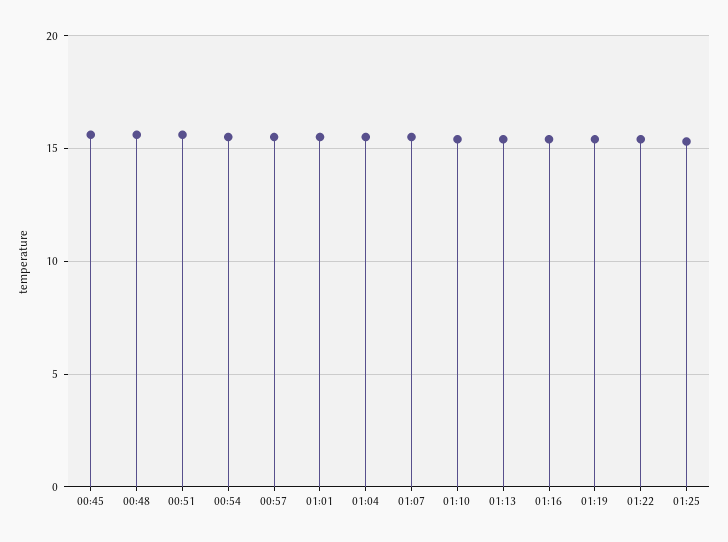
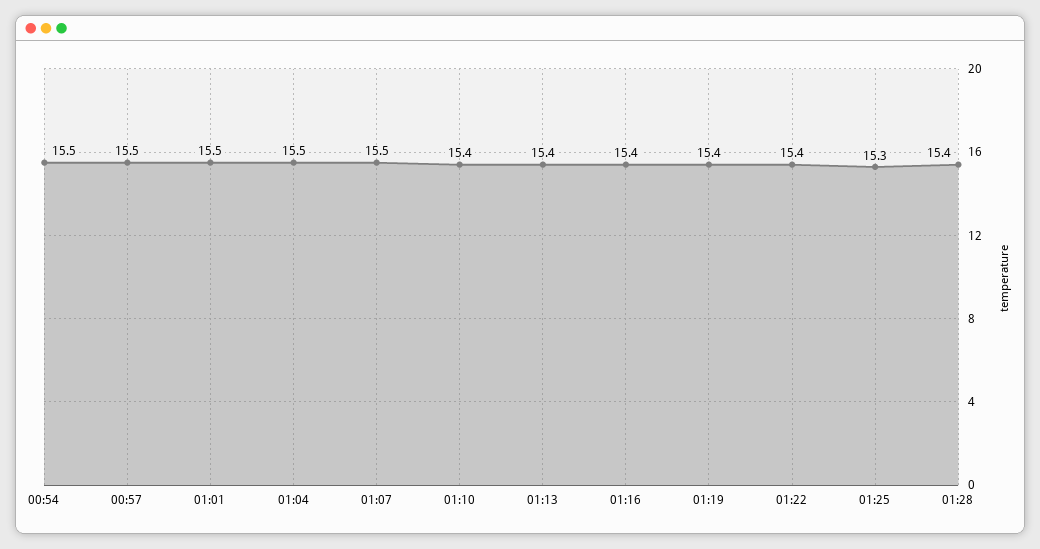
00:45: 15.5 -> none
00:48: 15.5 -> none
00:51: 15.5 -> none
01:28: none -> 15.4

